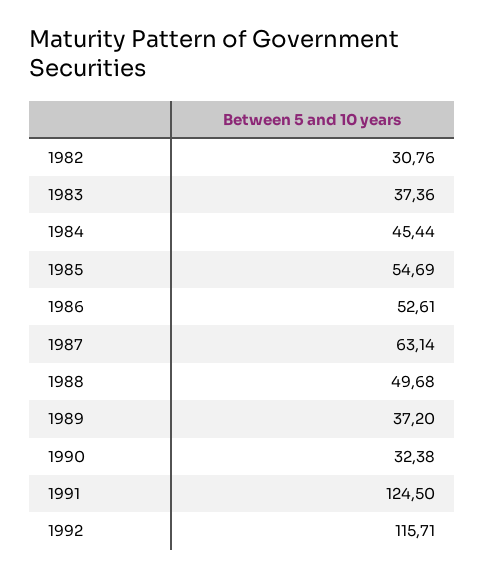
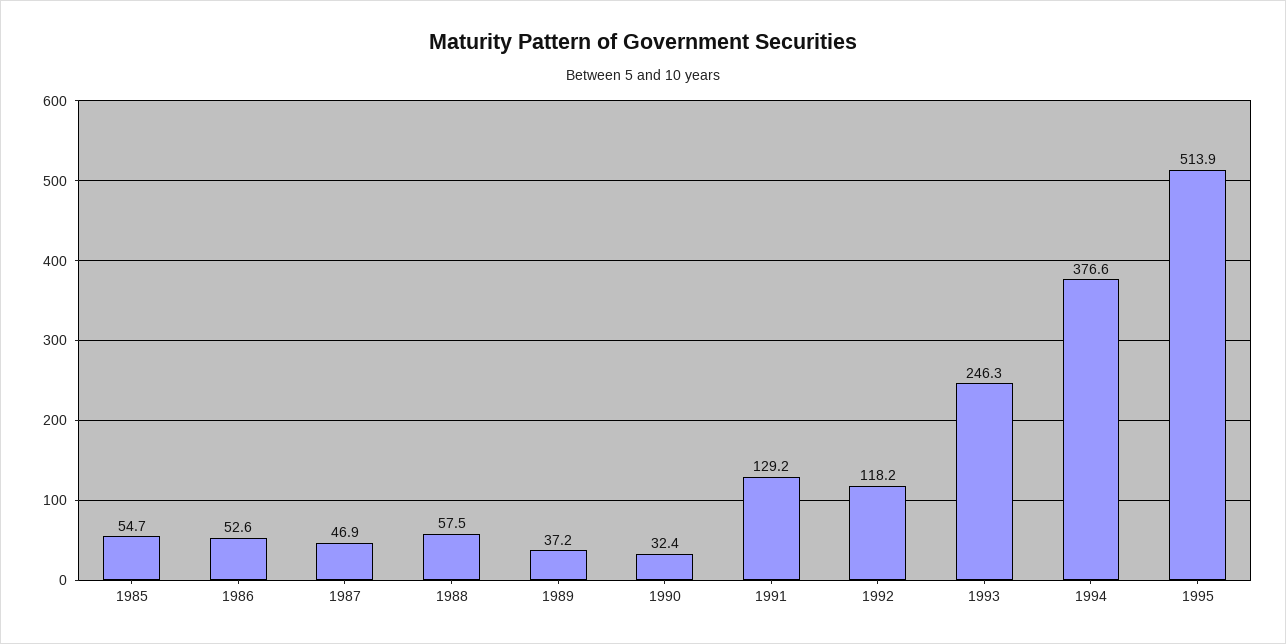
1982: 30.76 -> none
1983: 37.36 -> none
1984: 45.44 -> none
1987: 63.14 -> 46.9
1988: 49.68 -> 57.5
1991: 124.5 -> 129.2
1992: 115.71 -> 118.2
1993: none -> 246.3
1994: none -> 376.6
1995: none -> 513.9

